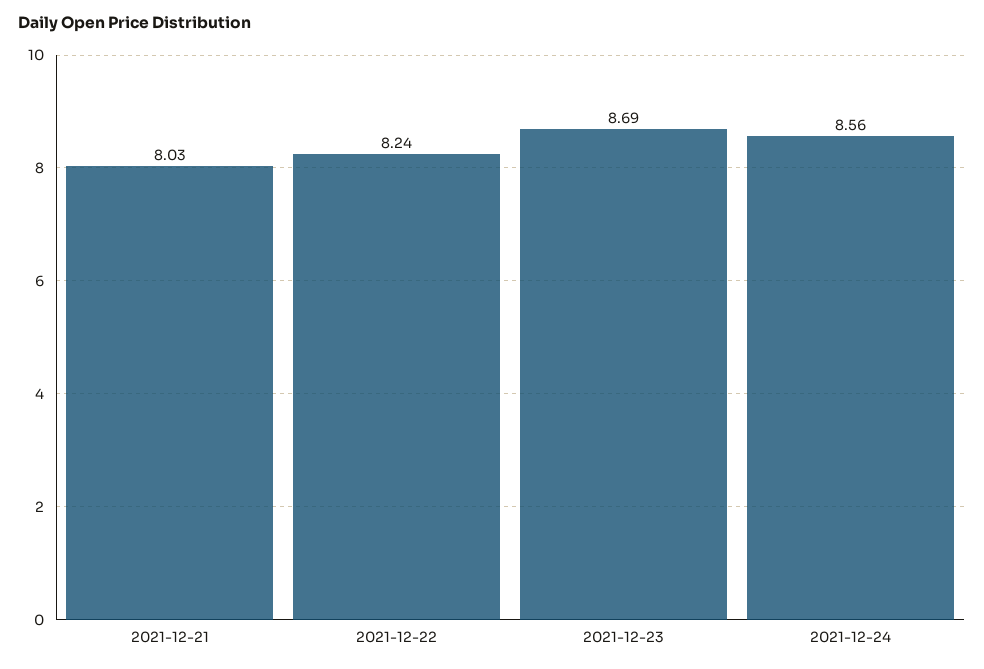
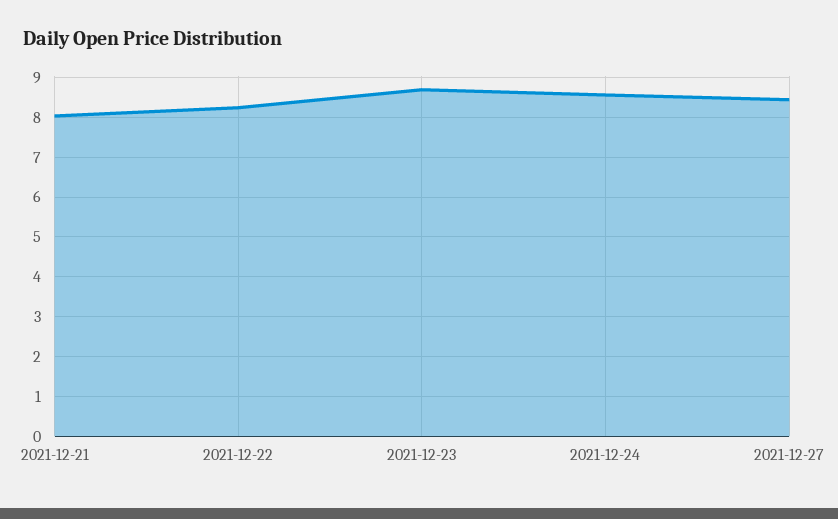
2021-12-27: none -> 8.4

